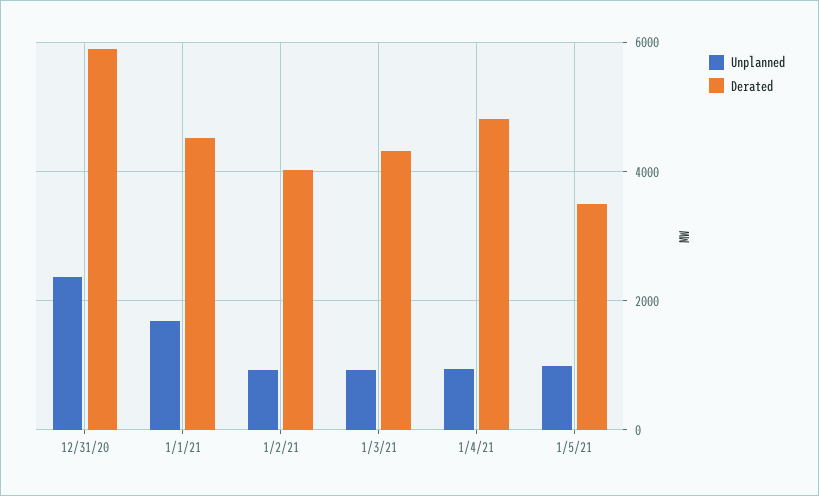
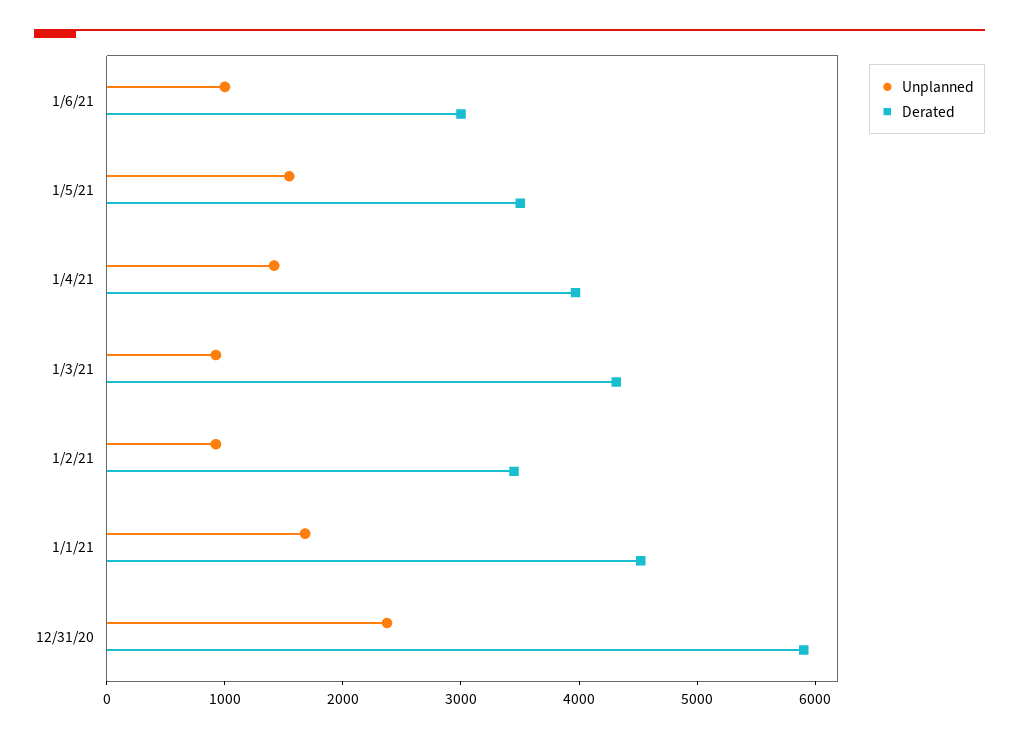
Derated, 1/2/21: 4000 -> 3400
Unplanned, 1/4/21: 1000 -> 1400
Derated, 1/4/21: 4800 -> 4000
Unplanned, 1/5/21: 1000 -> 1600
Unplanned, 1/6/21: none -> 1000
Derated, 1/6/21: none -> 3000

